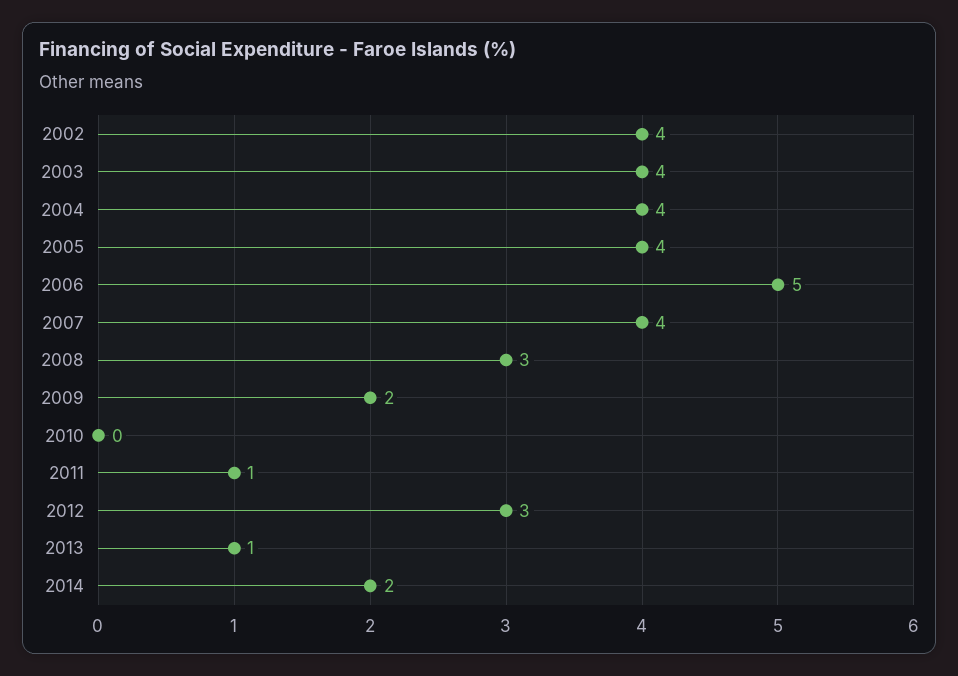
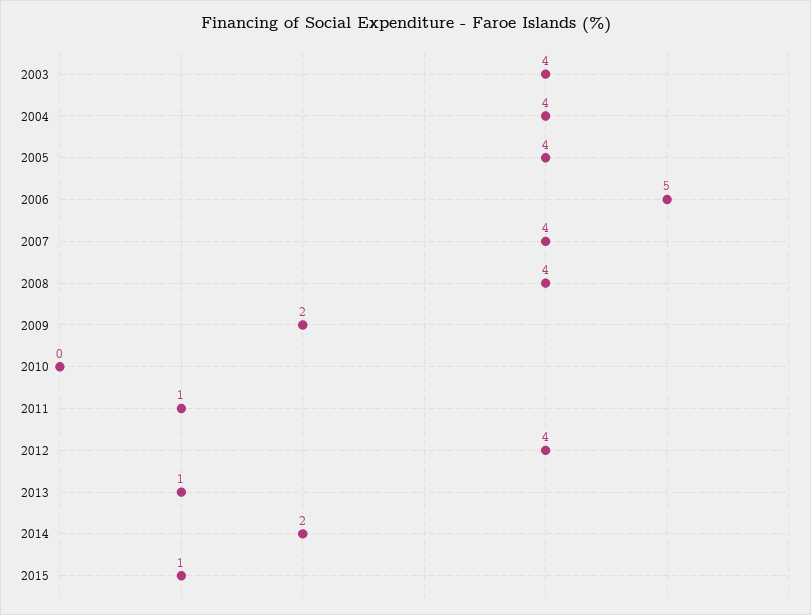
2002: 4 -> none
2008: 3 -> 4
2012: 3 -> 4
2015: none -> 1

